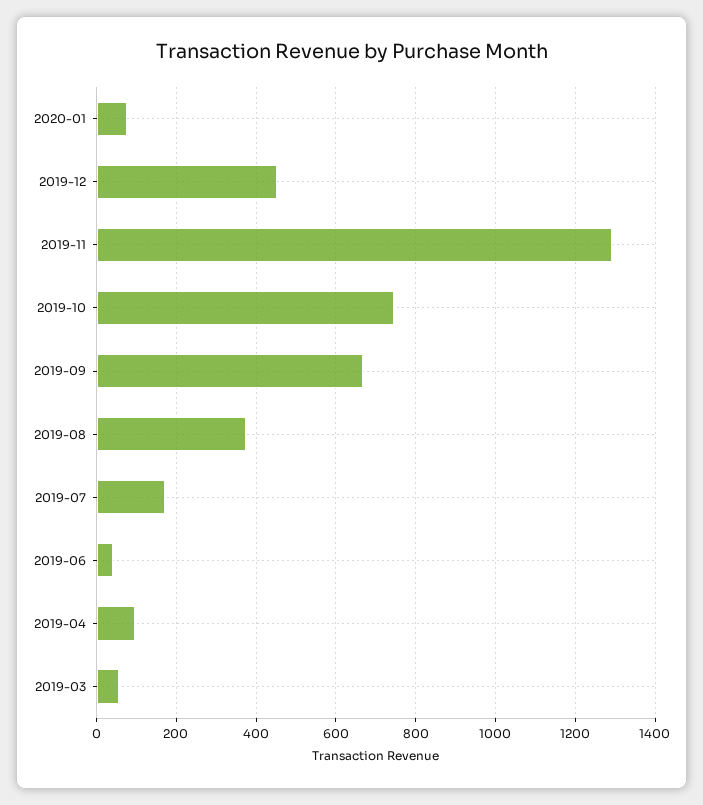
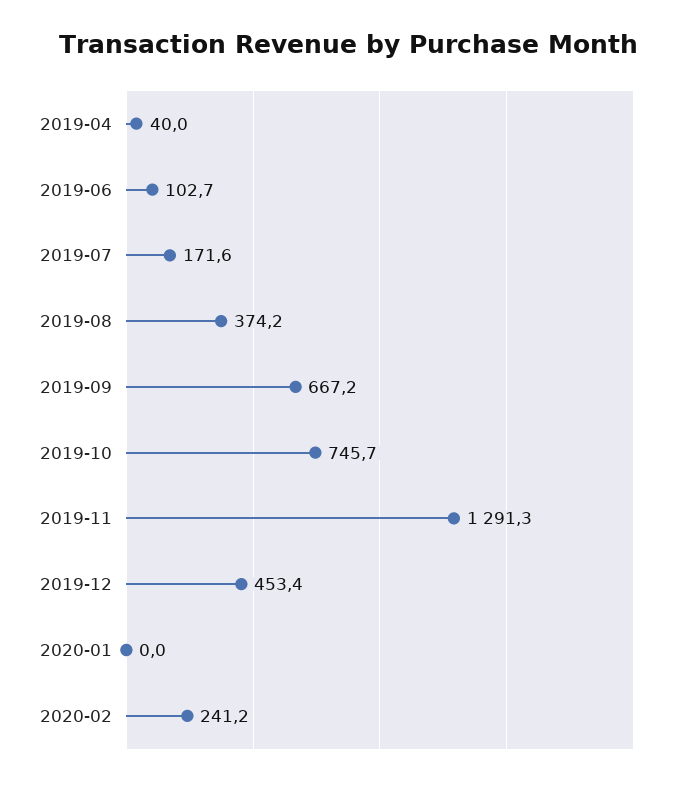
2020-01: 80 -> 0
2019-06: 40 -> 102.7
2019-04: 100 -> 40
2019-03: 60 -> none
2020-02: none -> 241.2

